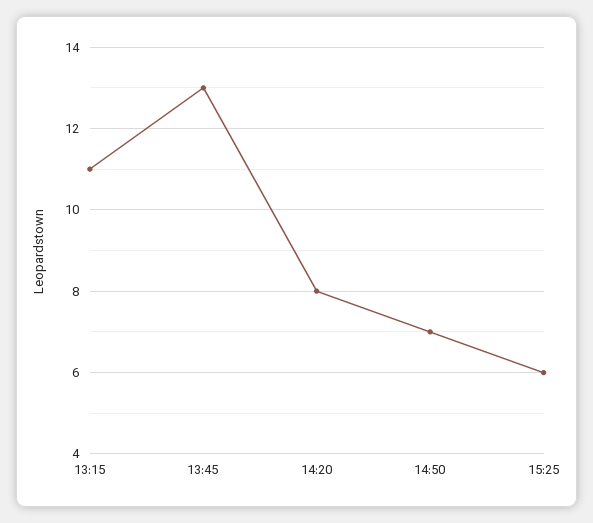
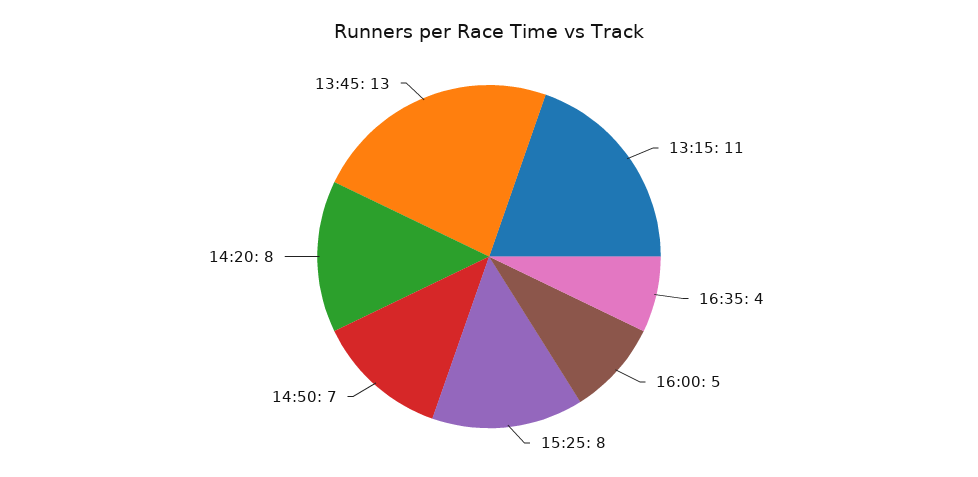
15:25: 6 -> 8
16:35: none -> 4
16:00: none -> 5

